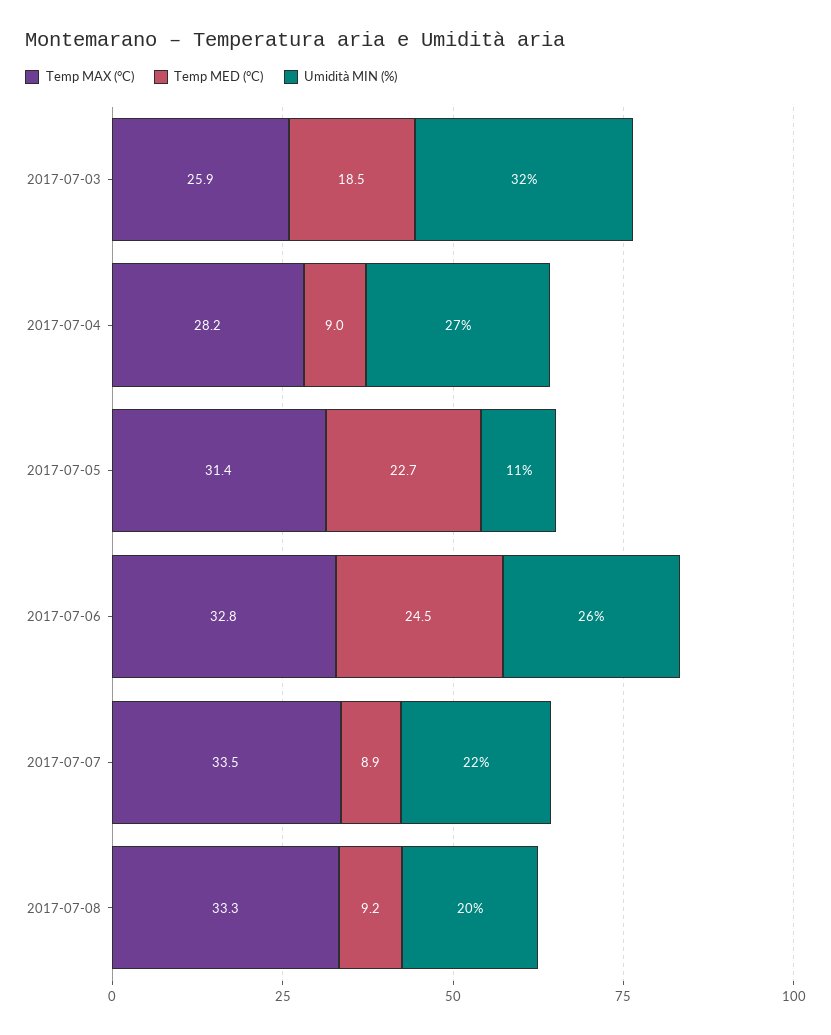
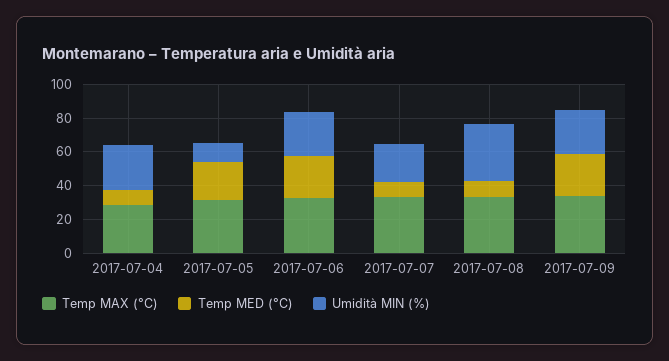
Temp MAX (°C), 2017-07-03: 25.9 -> none
Temp MED (°C), 2017-07-03: 18.5 -> none
Umidità MIN (%), 2017-07-03: 32 -> none
Umidità MIN (%), 2017-07-08: 20 -> 35
Temp MAX (°C), 2017-07-09: none -> 35
Temp MED (°C), 2017-07-09: none -> 25
Umidità MIN (%), 2017-07-09: none -> 25

